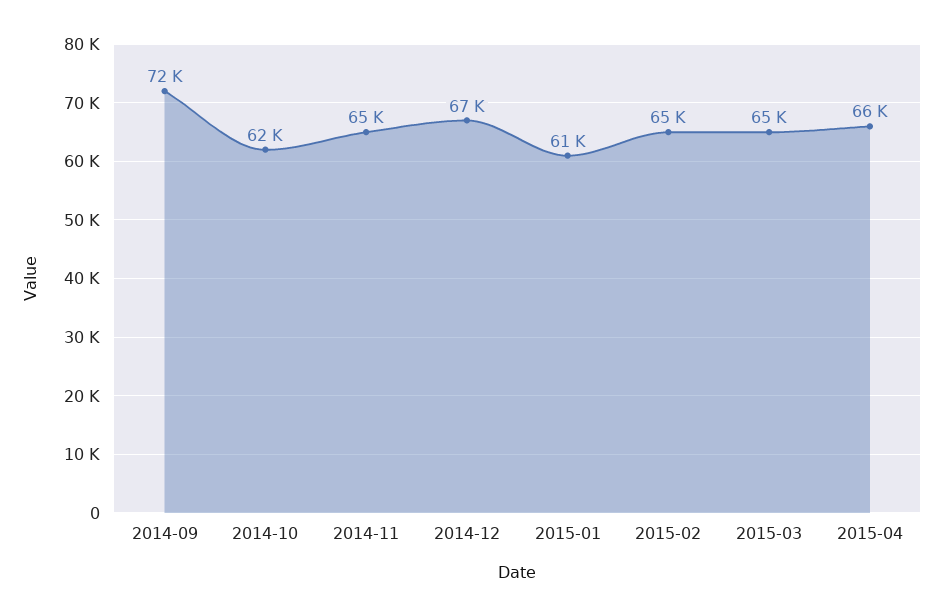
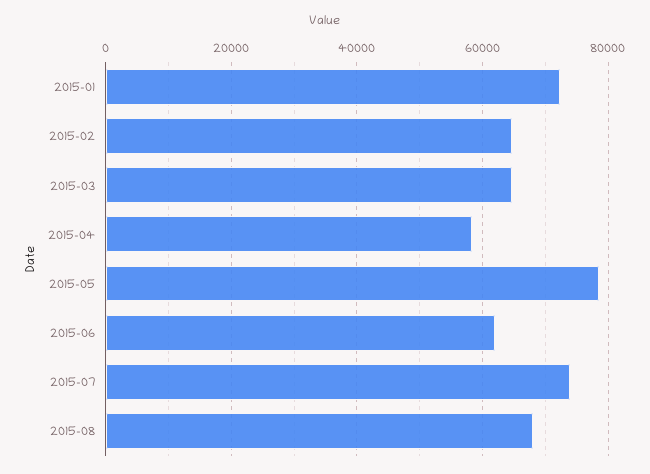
2014-09: 72000 -> none
2014-10: 62000 -> none
2014-11: 65000 -> none
2014-12: 67000 -> none
2015-01: 61000 -> 72000
2015-04: 66000 -> 58000
2015-05: none -> 78000
2015-06: none -> 62000
2015-07: none -> 74000
2015-08: none -> 68000

